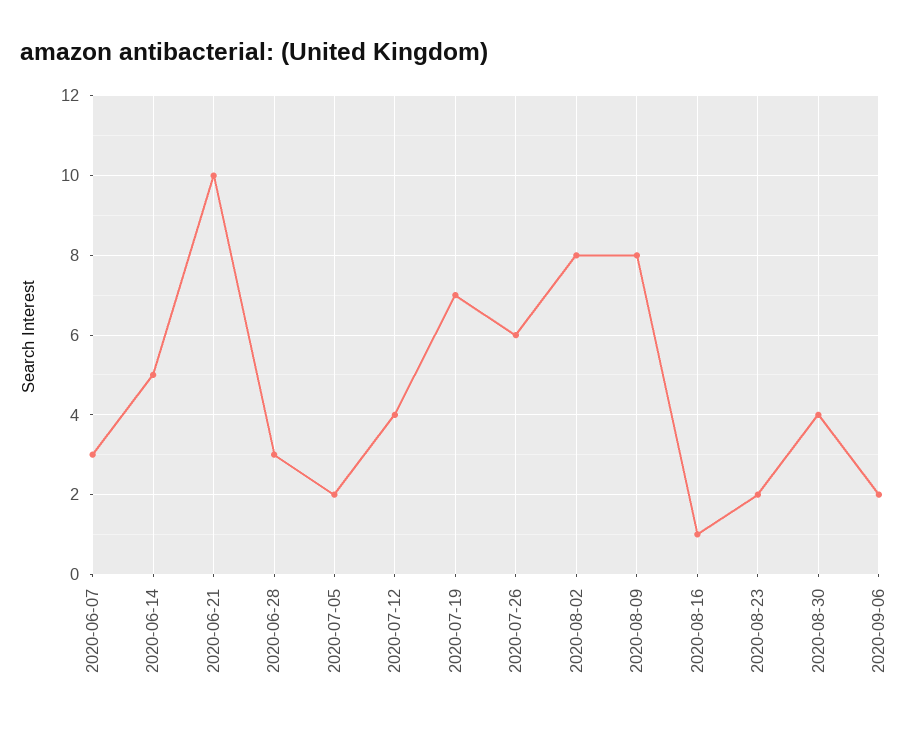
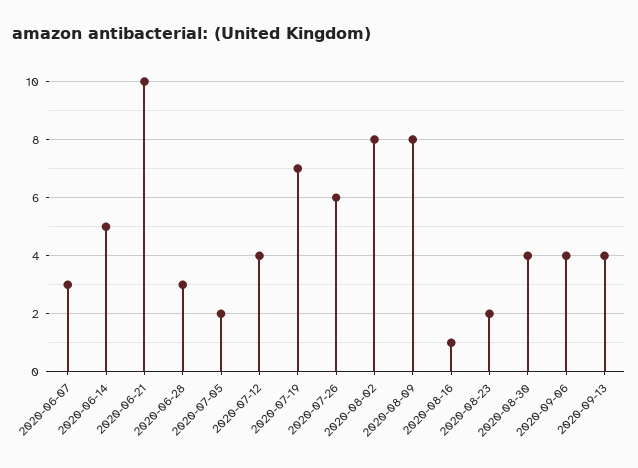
2020-09-06: 2 -> 4
2020-09-13: none -> 4

